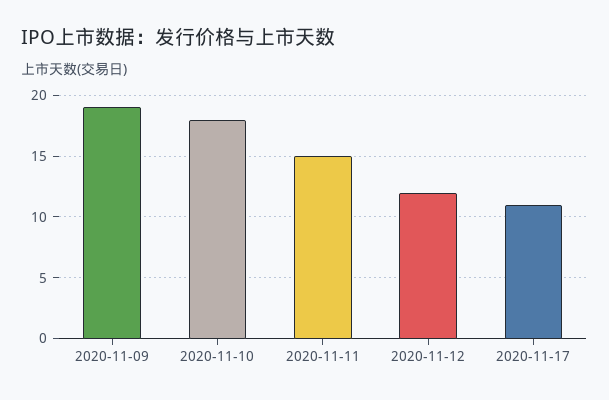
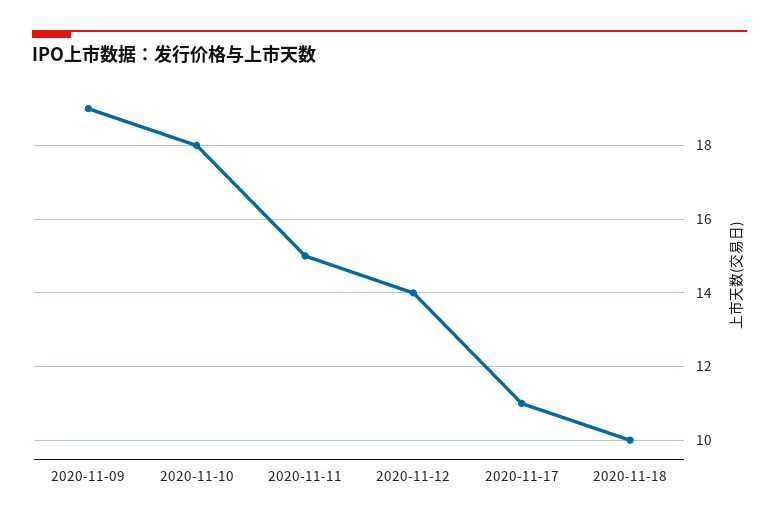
2020-11-12: 12 -> 14
2020-11-18: none -> 10

